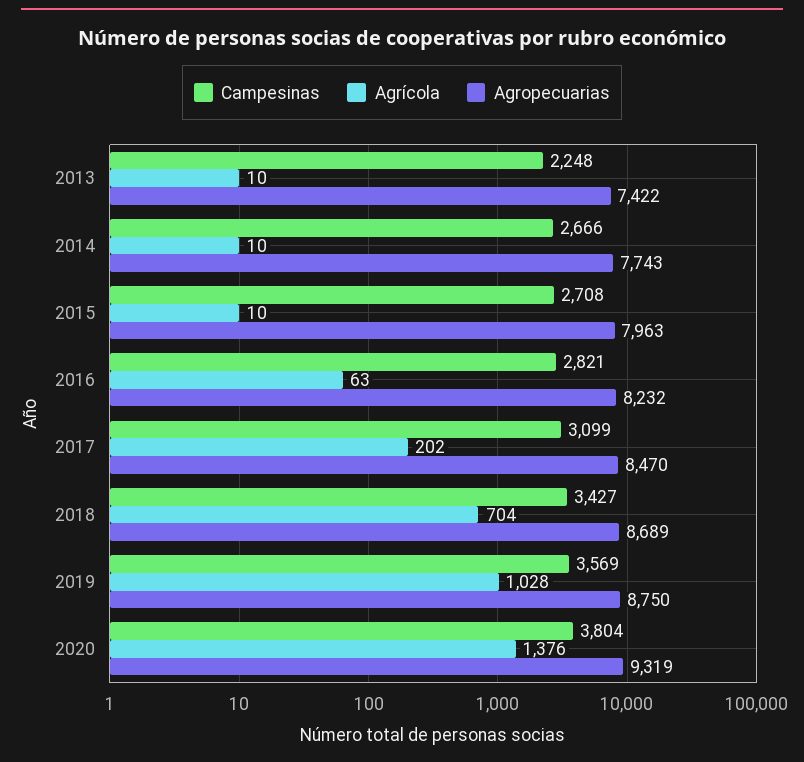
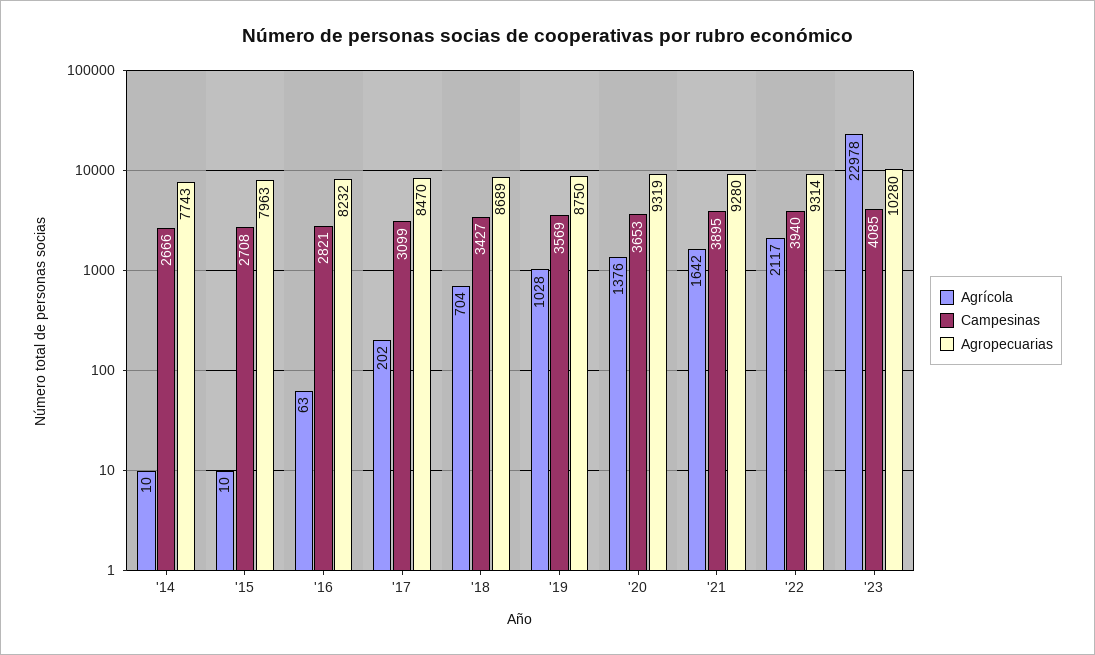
Campesinas, 2013: 2248 -> none
Agrícola, 2013: 10 -> none
Agropecuarias, 2013: 7422 -> none
Campesinas, 2020: 3804 -> 3653
Agrícola, '21: none -> 1642
Campesinas, '21: none -> 3895
Agropecuarias, '21: none -> 9280
Agrícola, '22: none -> 2117
Campesinas, '22: none -> 3940
Agropecuarias, '22: none -> 9314
Agrícola, '23: none -> 22978
Campesinas, '23: none -> 4085
Agropecuarias, '23: none -> 10280

